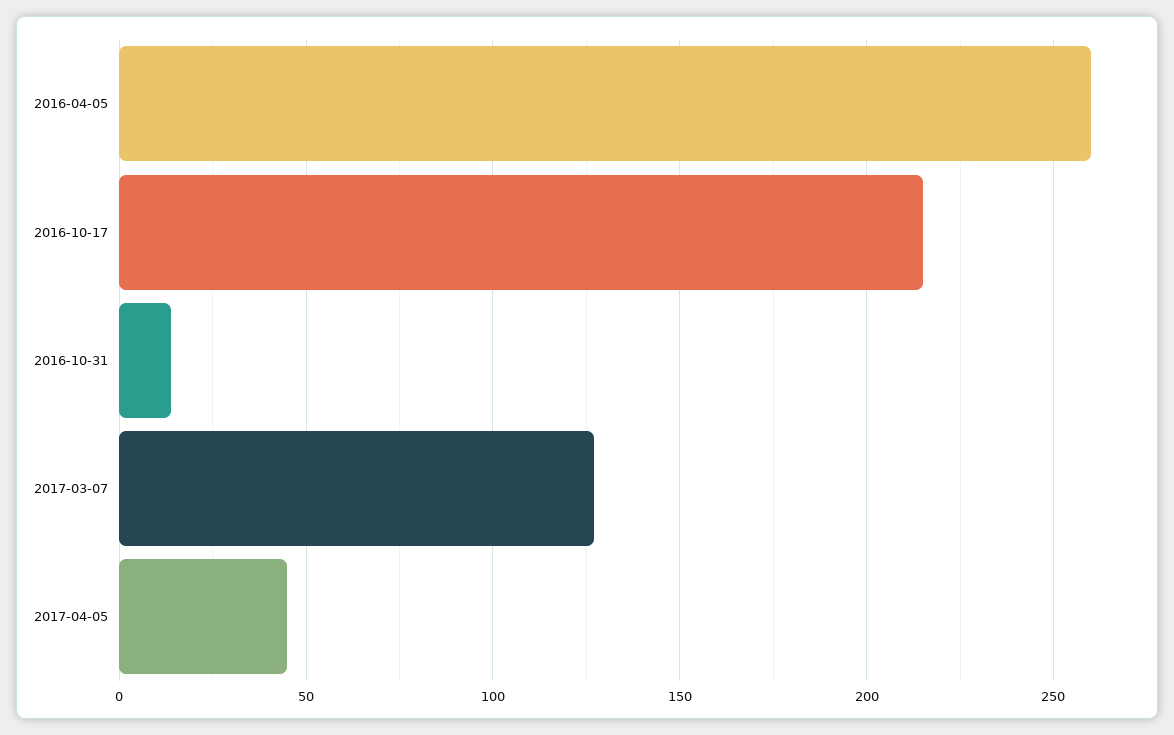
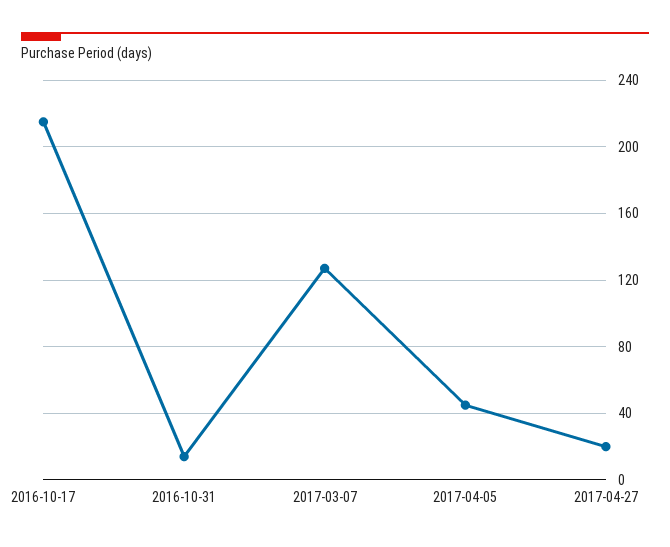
2016-04-05: 260 -> none
2017-04-27: none -> 20

